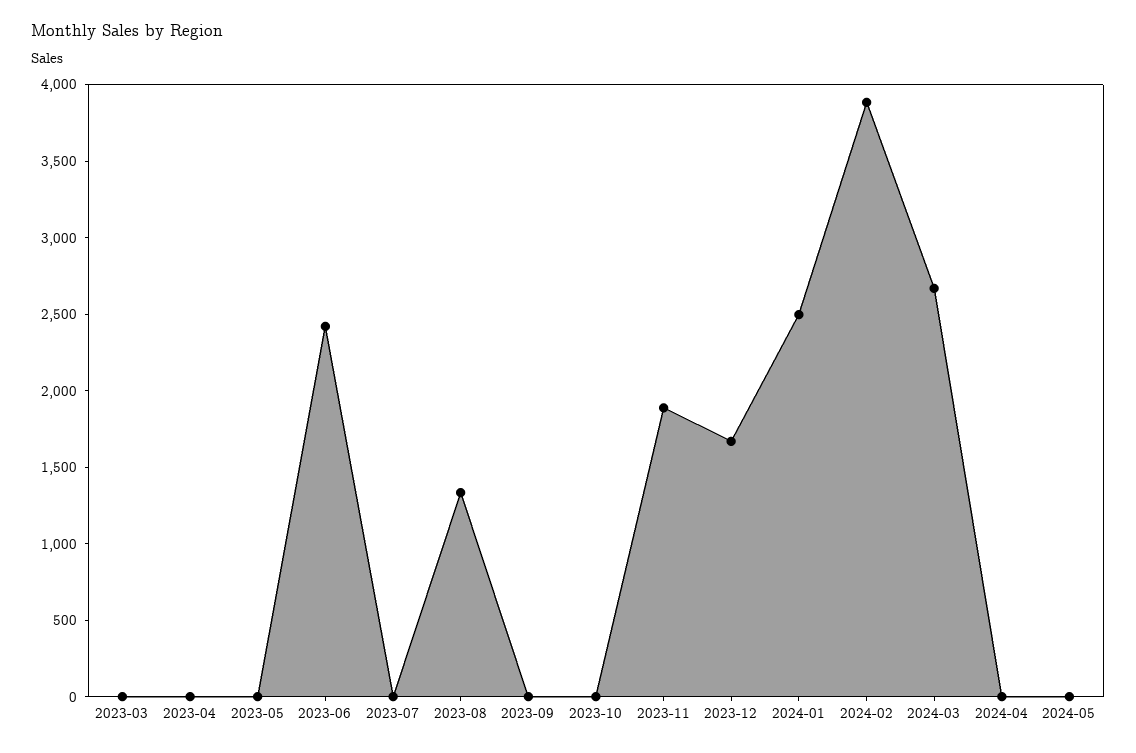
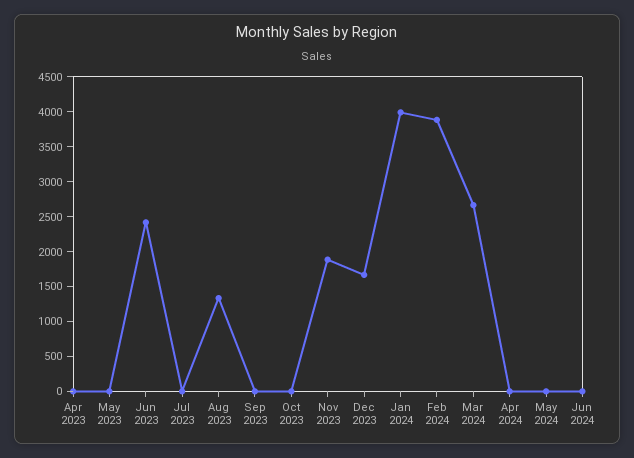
2023-03: 0 -> none
2024-01: 2500 -> 4000
Jun 2024: none -> 0

